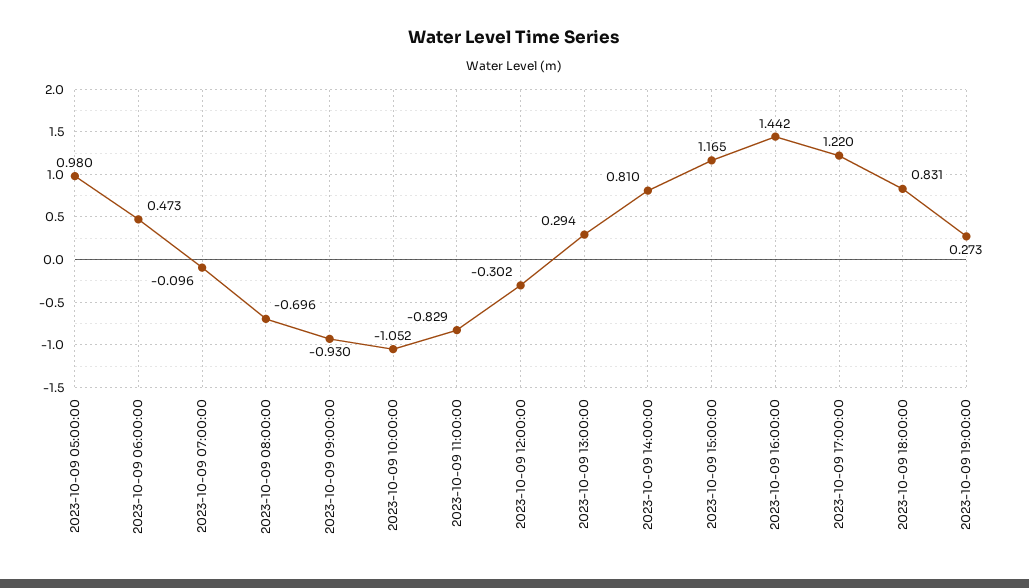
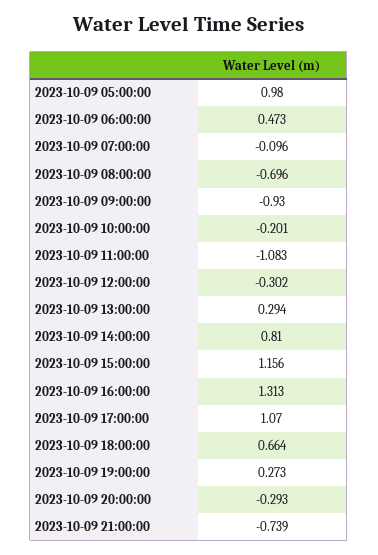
2023-10-09 10:00:00: -1.052 -> -0.201
2023-10-09 11:00:00: -0.829 -> -1.083
2023-10-09 15:00:00: 1.165 -> 1.156
2023-10-09 16:00:00: 1.442 -> 1.313
2023-10-09 17:00:00: 1.22 -> 1.07
2023-10-09 18:00:00: 0.831 -> 0.664
2023-10-09 20:00:00: none -> -0.293
2023-10-09 21:00:00: none -> -0.739

